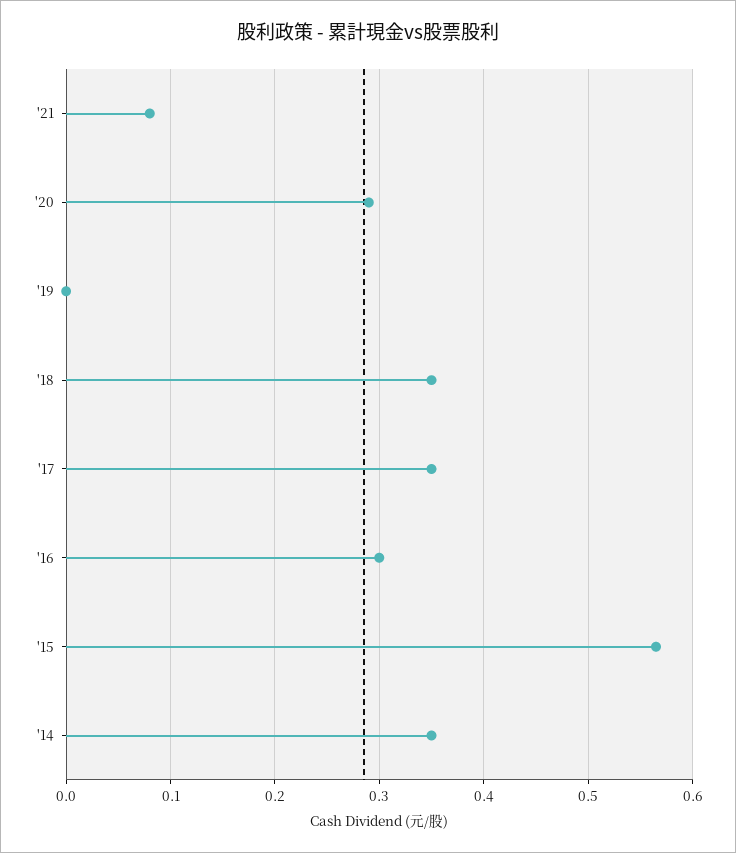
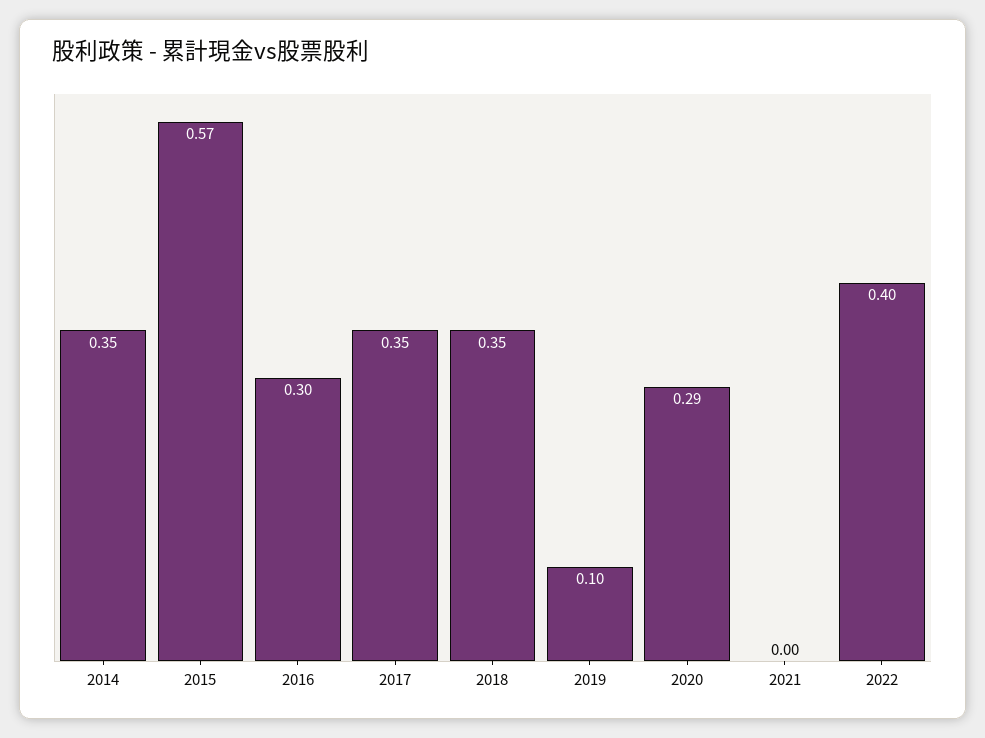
'21: 0.08 -> 0
'19: 0 -> 0.1
2022: none -> 0.4

